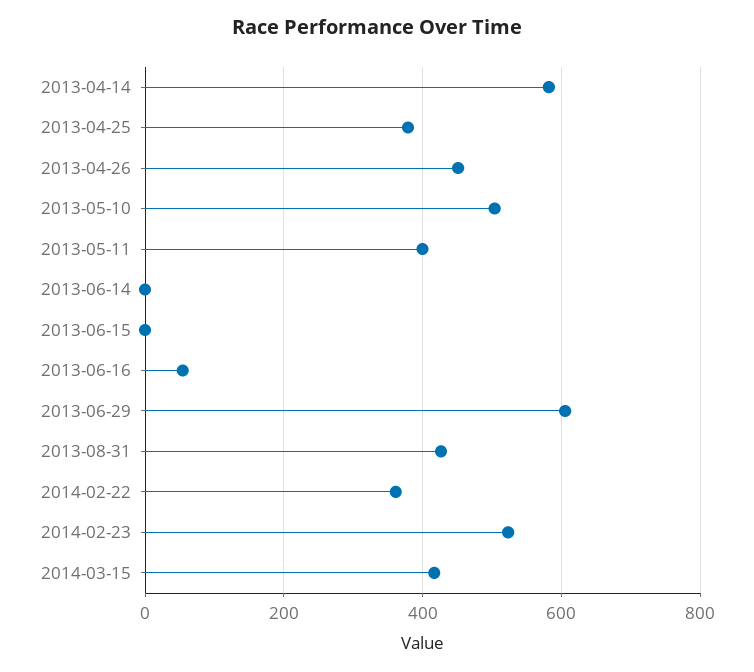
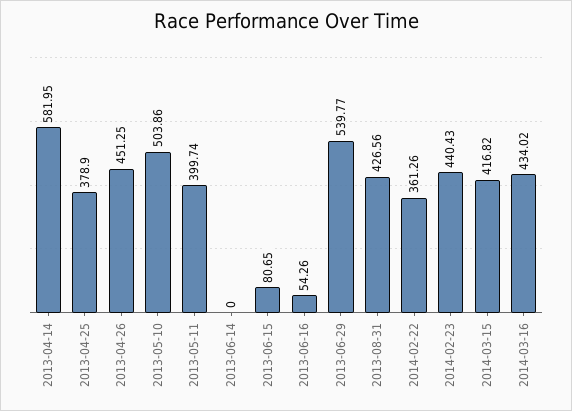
2013-06-15: 0 -> 80.65
2013-06-29: 600 -> 539.77
2014-02-23: 520 -> 440.43
2014-03-16: none -> 434.02

